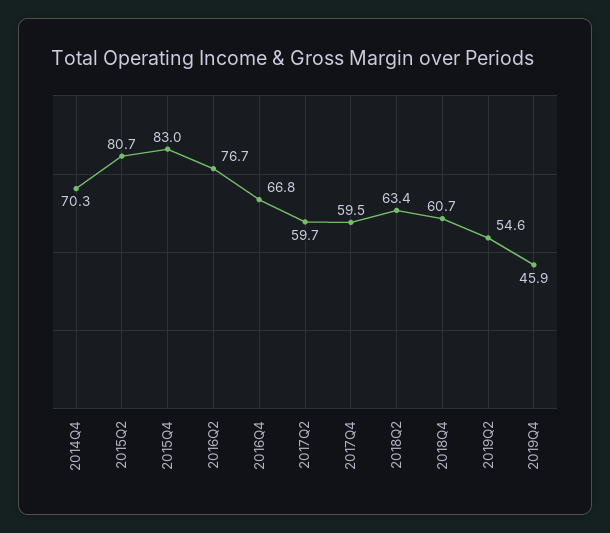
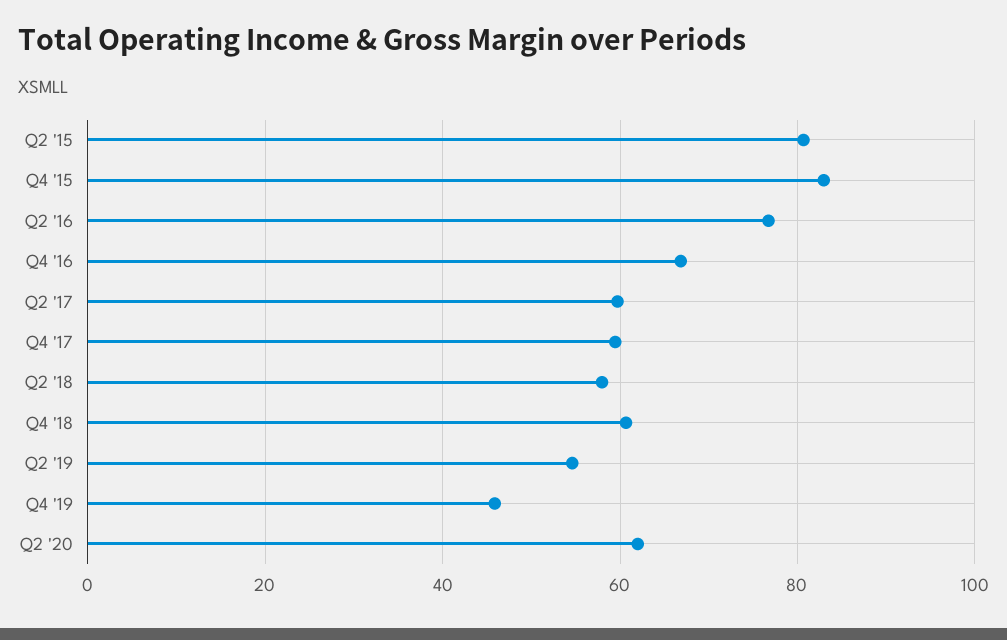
2014Q4: 70.3 -> none
2018Q2: 63.4 -> 58
Q2 '20: none -> 62

